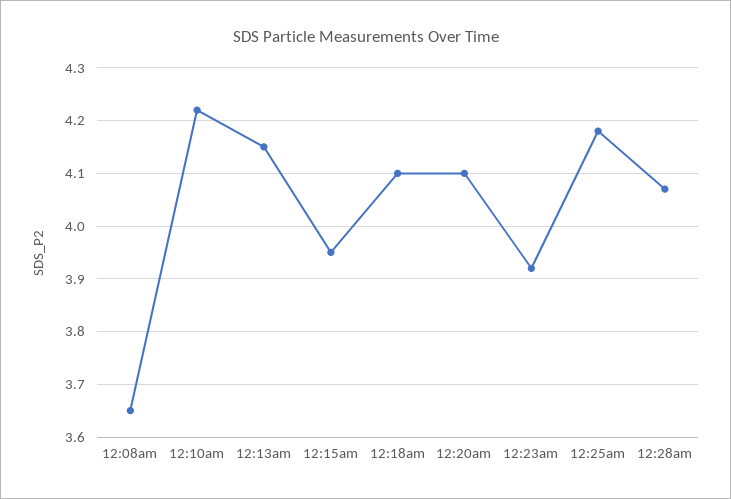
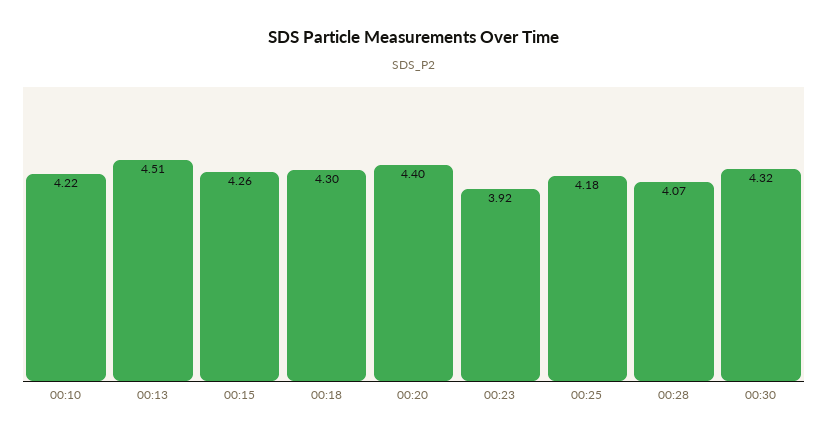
12:08am: 3.65 -> none
12:13am: 4.15 -> 4.51
12:15am: 3.95 -> 4.26
12:18am: 4.1 -> 4.3
12:20am: 4.1 -> 4.4
00:30: none -> 4.32

